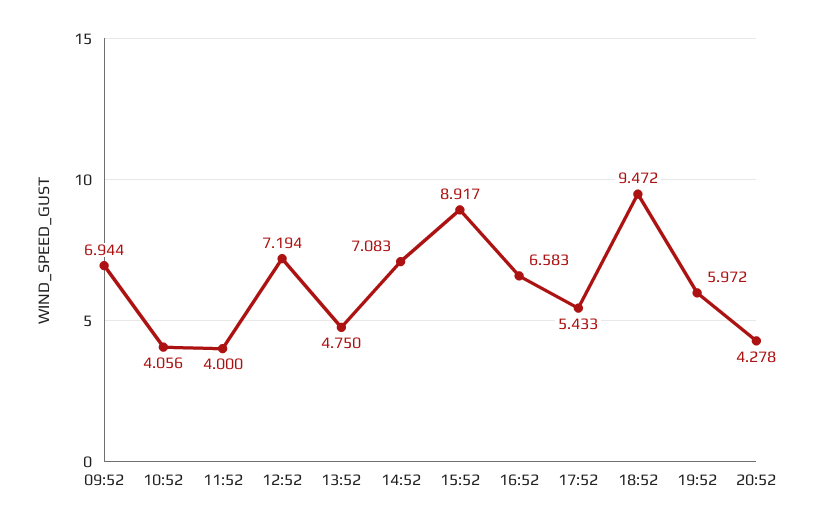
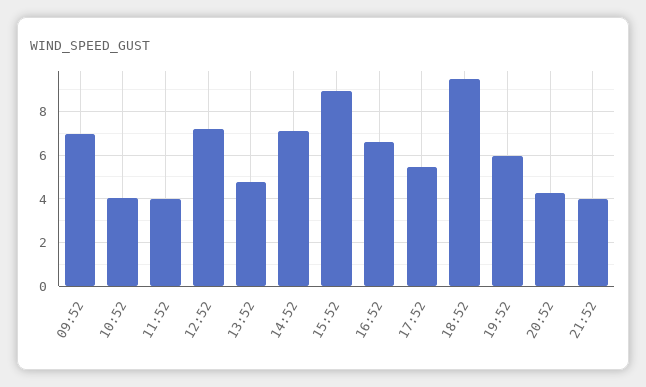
21:52: none -> 4

